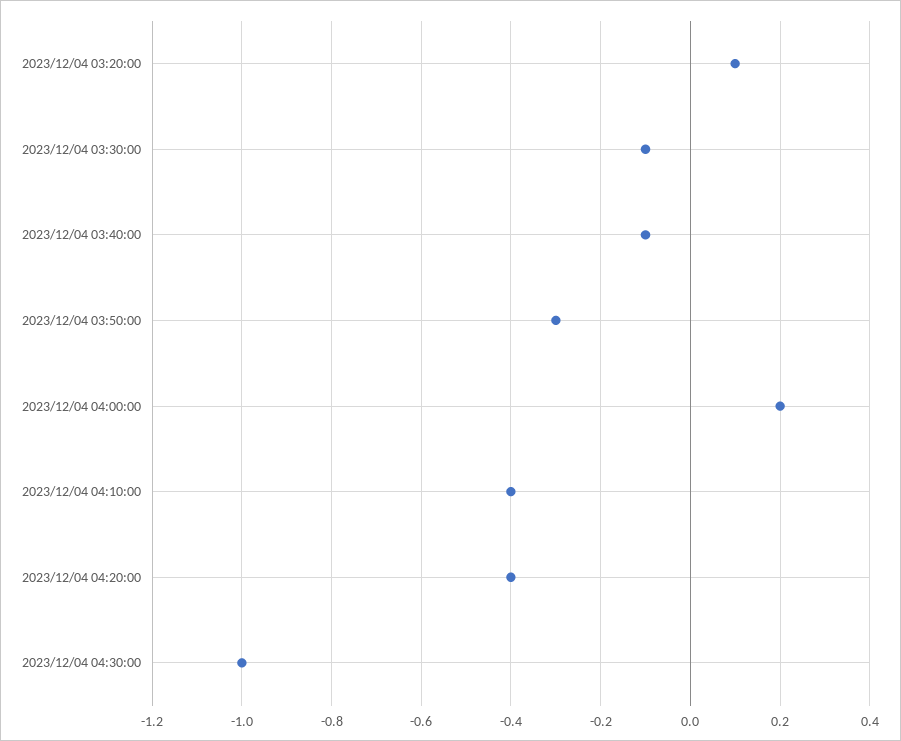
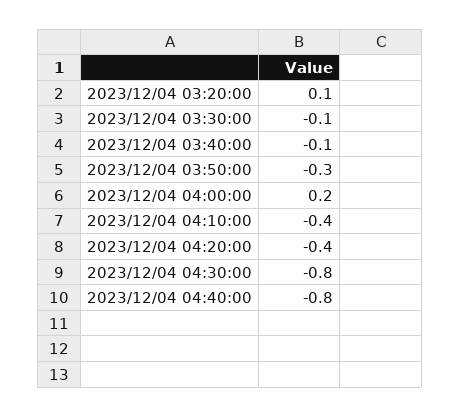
2023/12/04 04:30:00: -1 -> -0.8
2023/12/04 04:40:00: none -> -0.8

